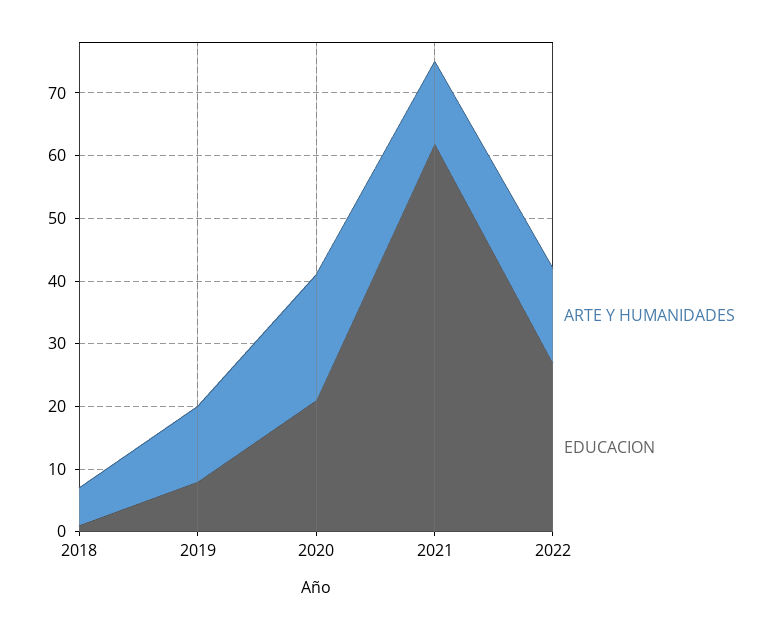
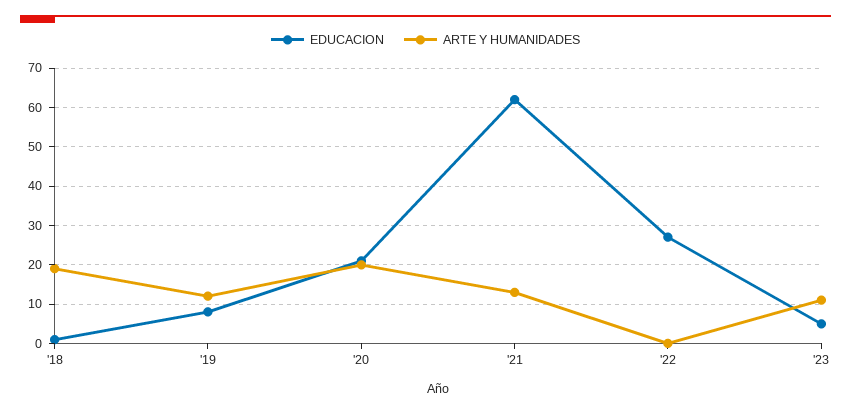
ARTE Y HUMANIDADES, 2018: 5 -> 20
ARTE Y HUMANIDADES, 2022: 15 -> 0
EDUCACION, '23: none -> 5
ARTE Y HUMANIDADES, '23: none -> 10

